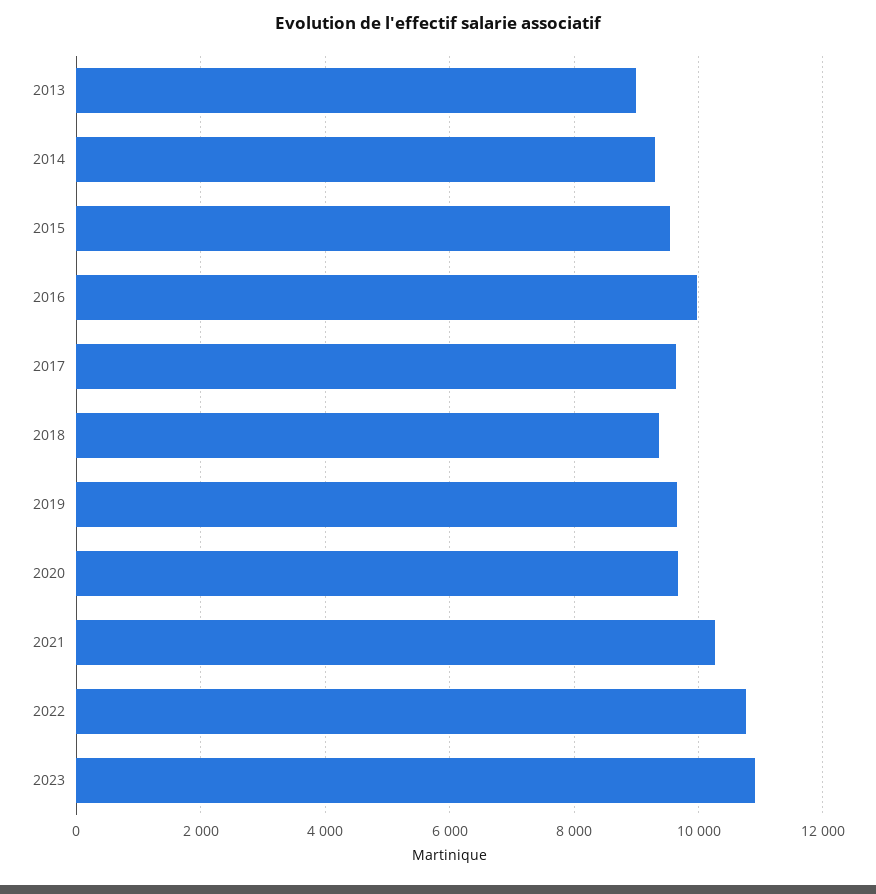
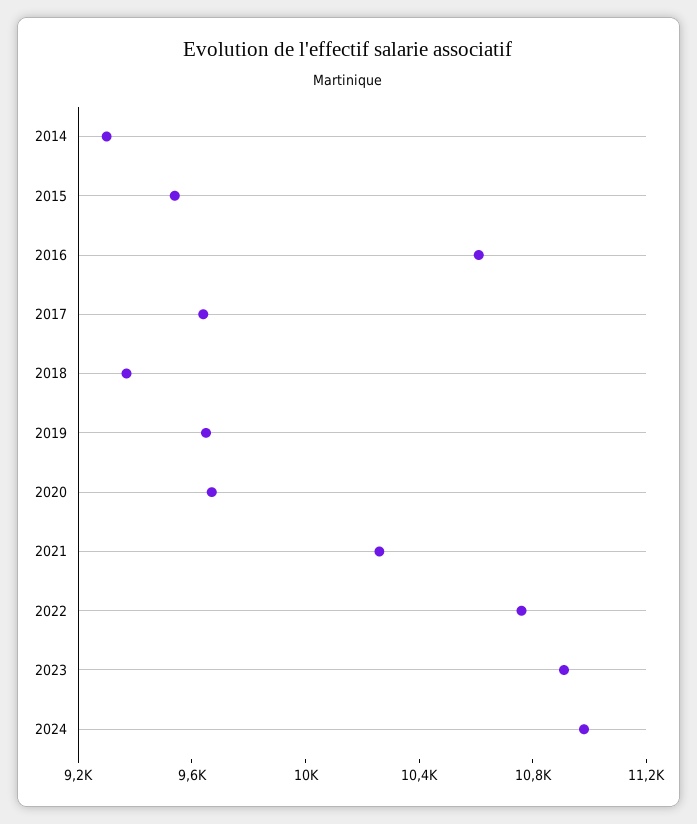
2013: 9000 -> none
2016: 10000 -> 10600
2024: none -> 11000

